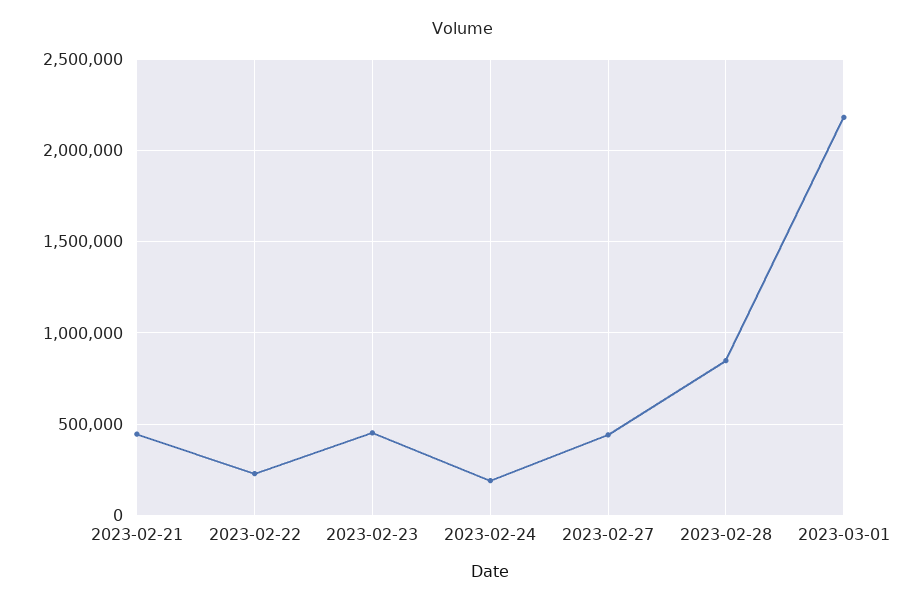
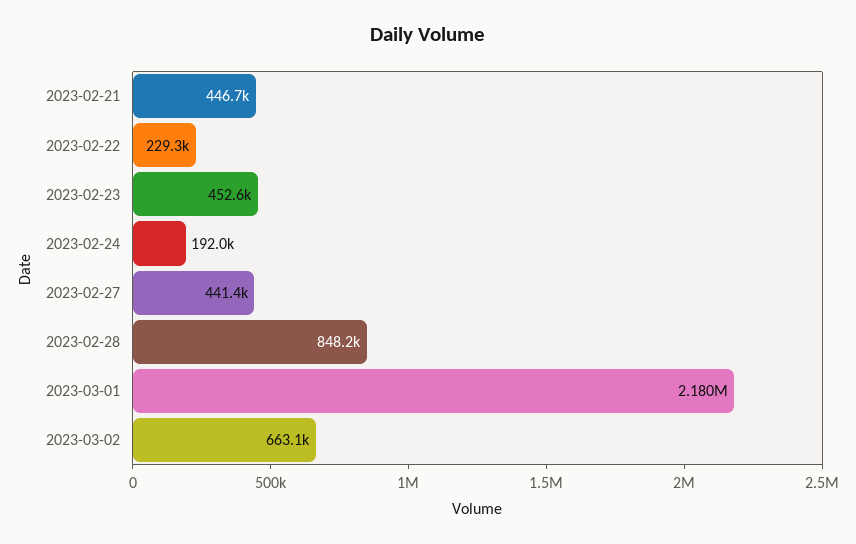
2023-03-02: none -> 663100

